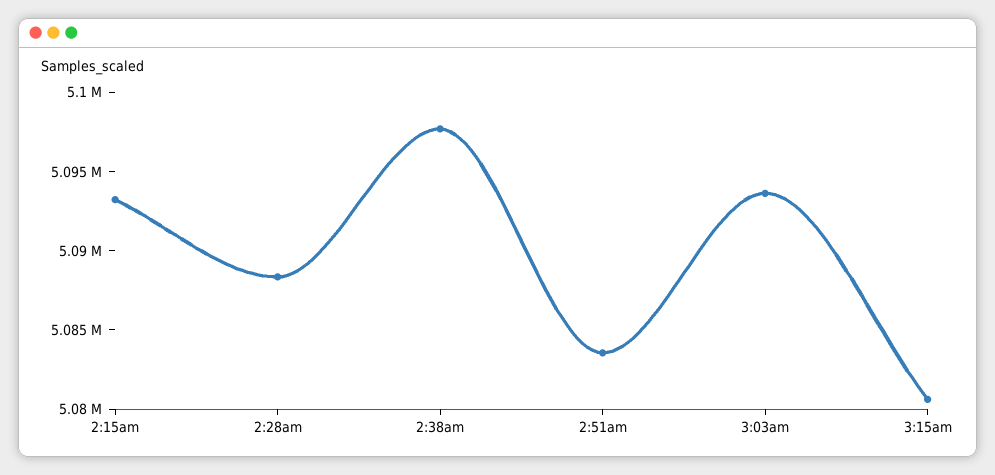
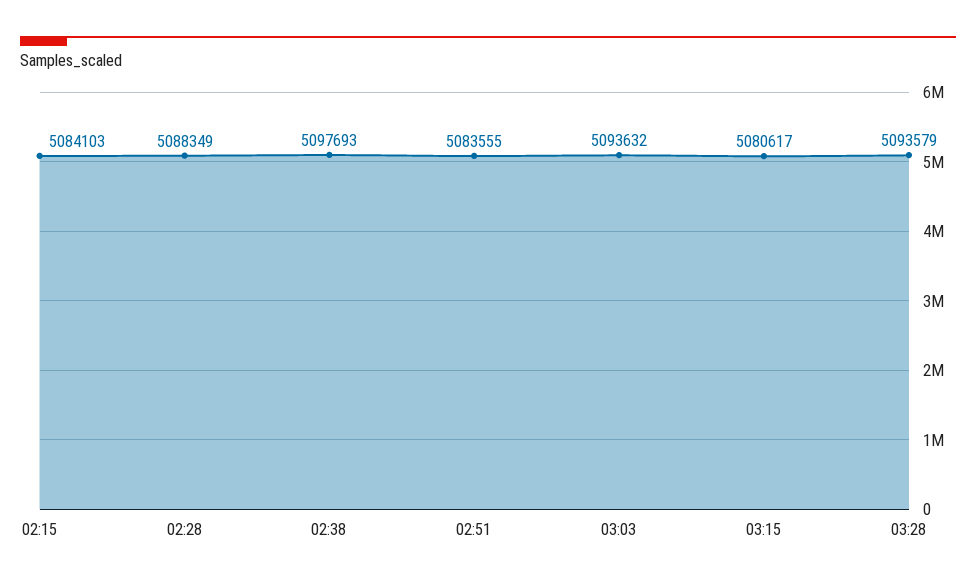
2:15am: 5093000 -> 5084103
03:28: none -> 5093579

